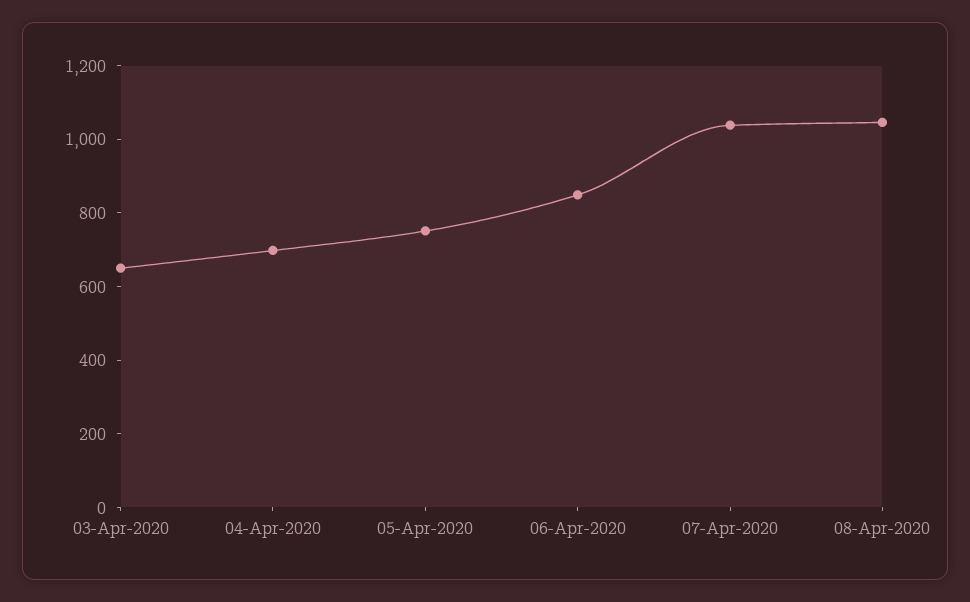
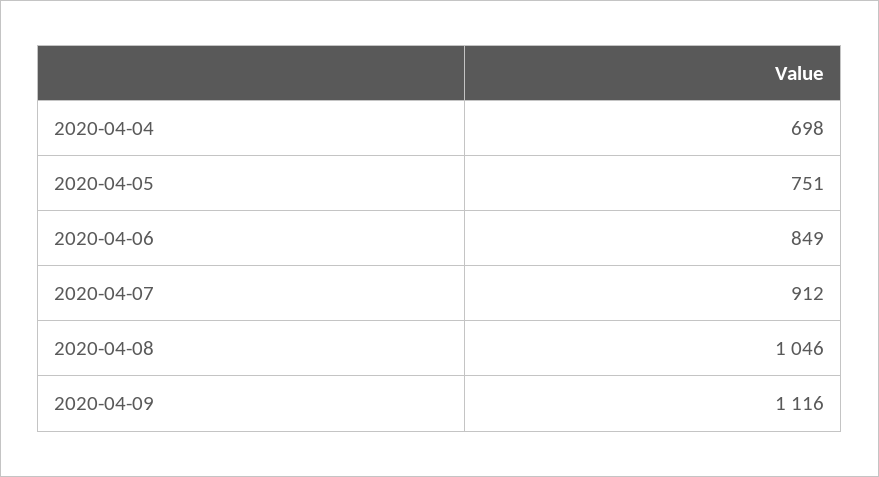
03-Apr-2020: 650 -> none
07-Apr-2020: 1050 -> 912
2020-04-09: none -> 1116

